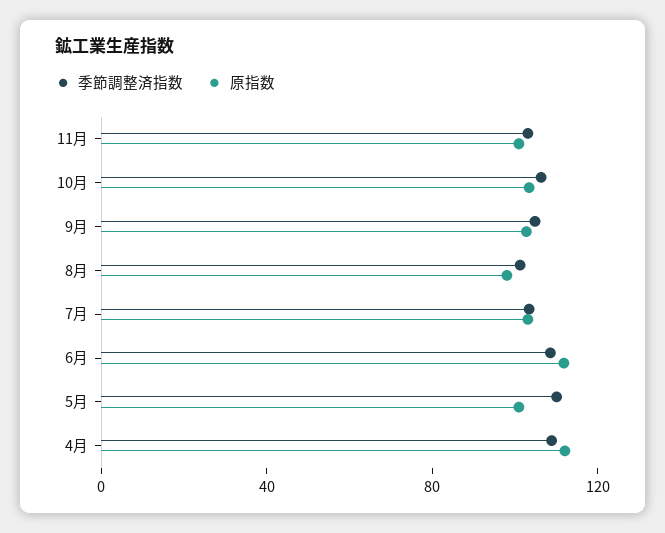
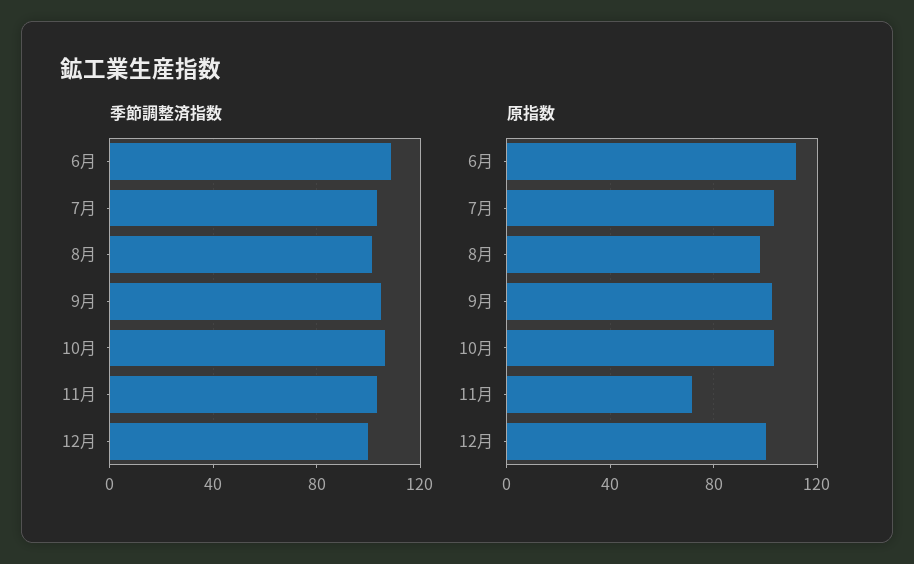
原指数, 11月: 100 -> 70
季節調整済指数, 5月: 110 -> none
原指数, 5月: 100 -> none
季節調整済指数, 4月: 110 -> none
原指数, 4月: 110 -> none
季節調整済指数, 12月: none -> 100
原指数, 12月: none -> 100

